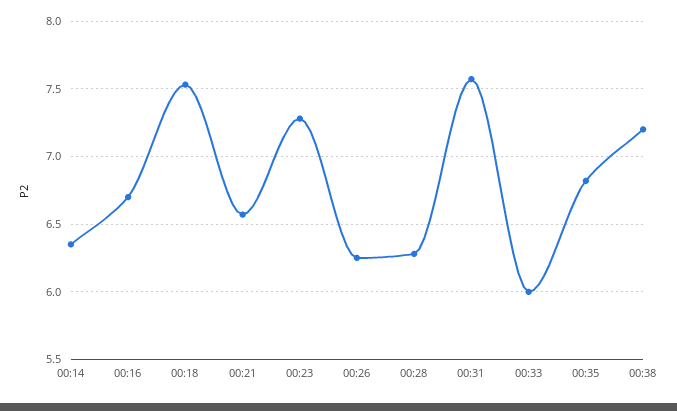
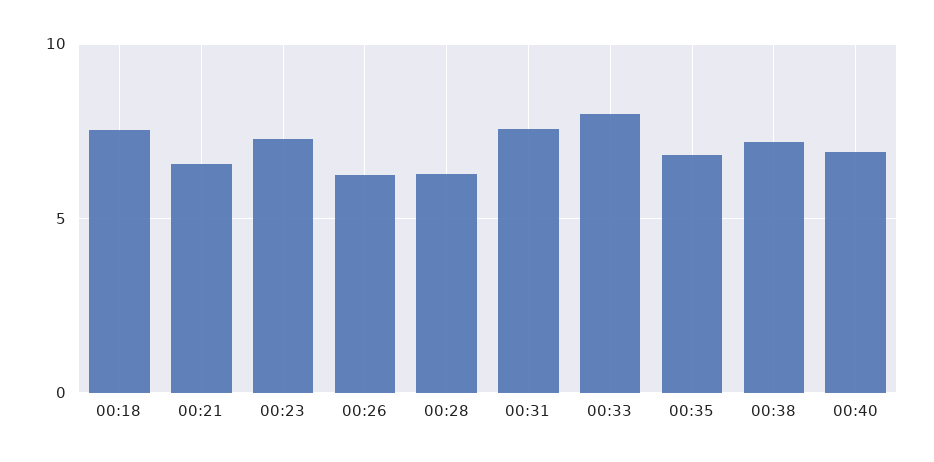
00:14: 6.35 -> none
00:16: 6.7 -> none
00:33: 6 -> 8
00:40: none -> 7

